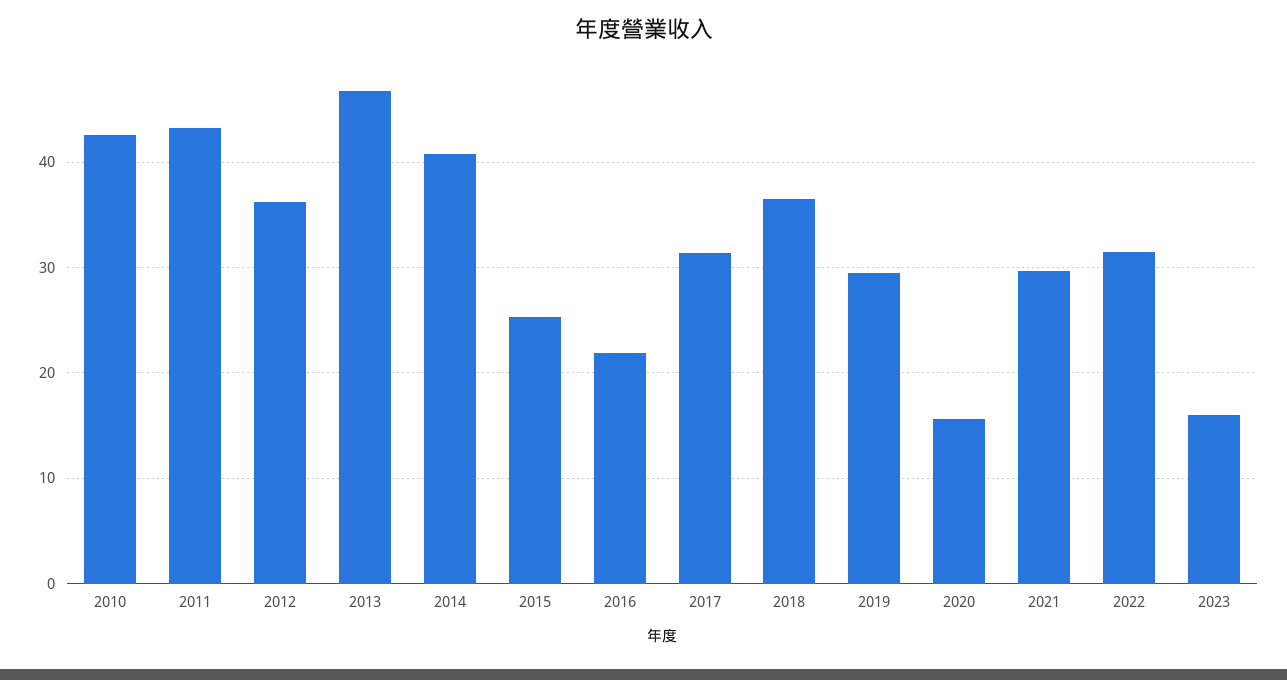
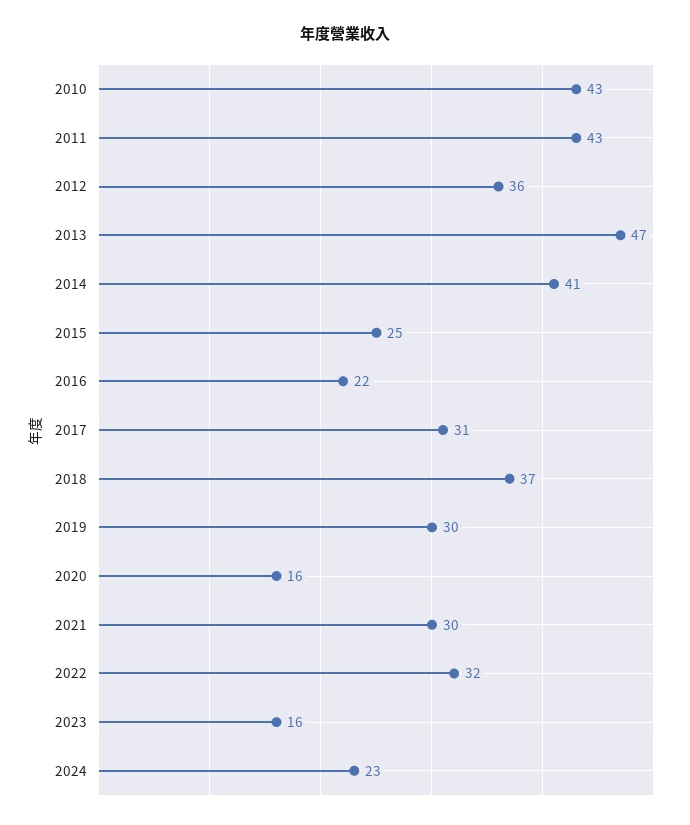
2024: none -> 23

